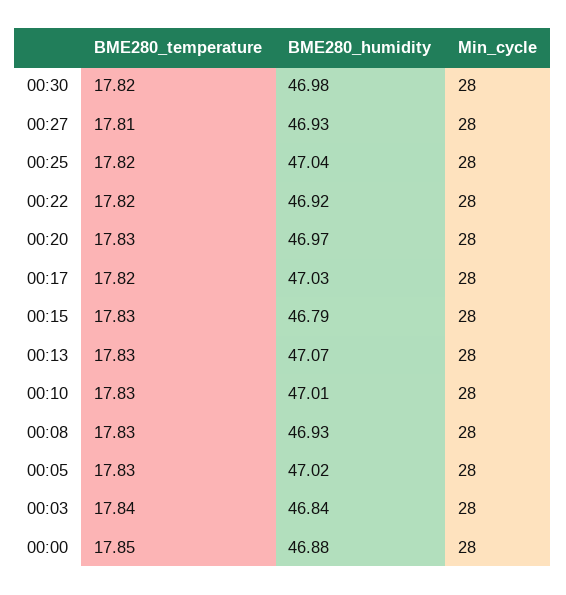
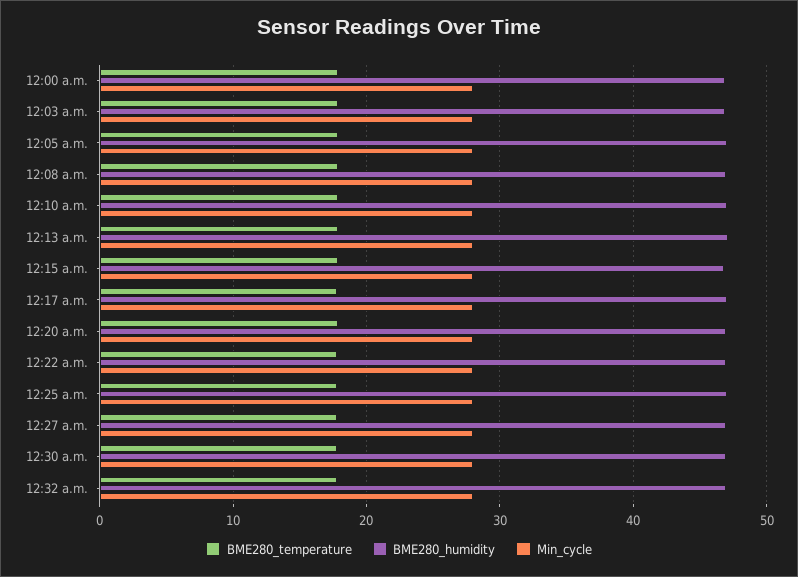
BME280_temperature, 12:32 a.m.: none -> 18
BME280_humidity, 12:32 a.m.: none -> 47
Min_cycle, 12:32 a.m.: none -> 28

